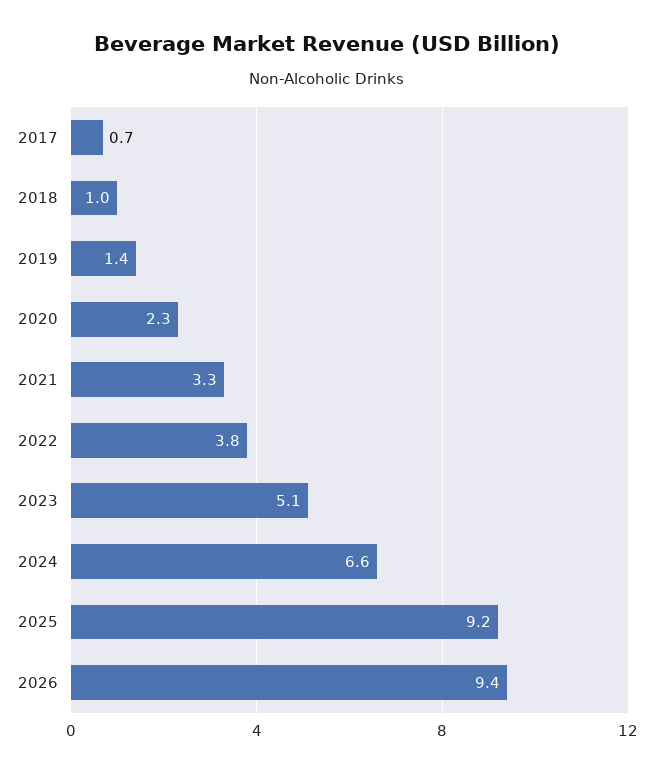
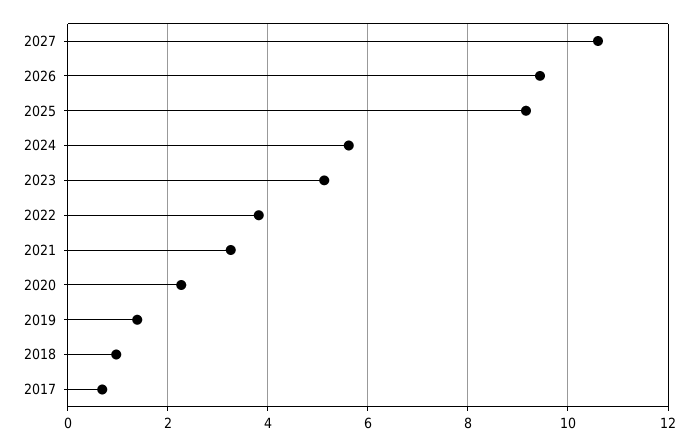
2024: 6.6 -> 5.6
2027: none -> 10.6

